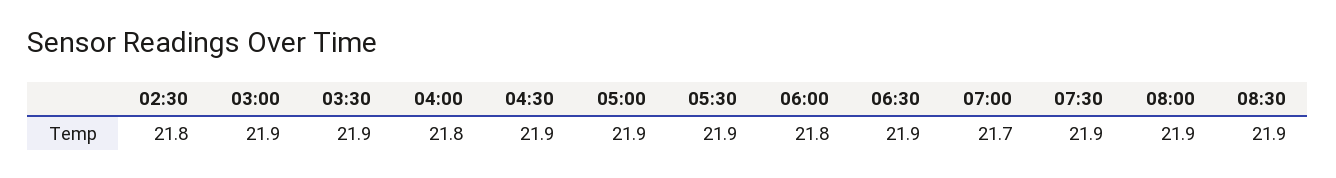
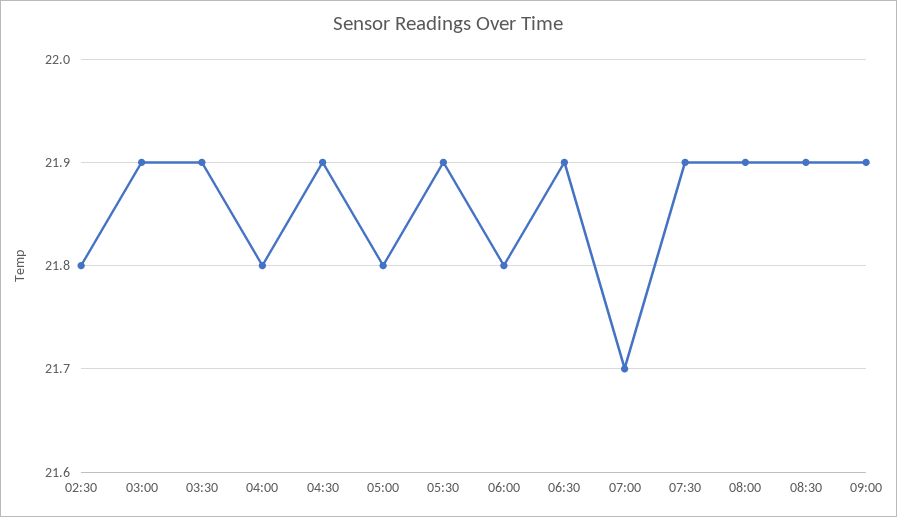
05:00: 21.9 -> 21.8
09:00: none -> 21.9

